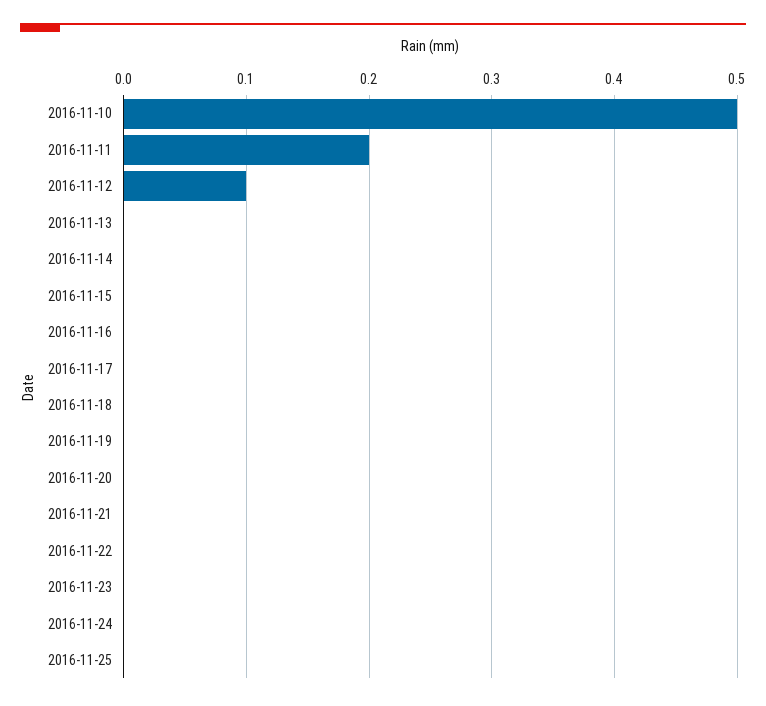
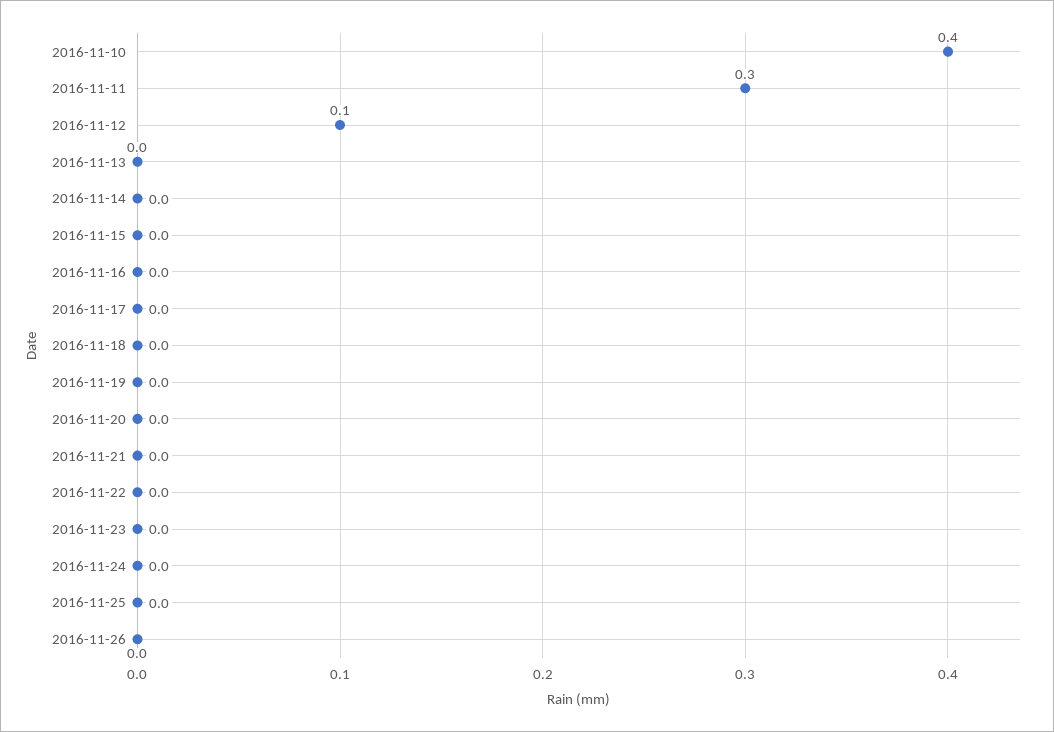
2016-11-10: 0.5 -> 0.4
2016-11-11: 0.2 -> 0.3
2016-11-26: none -> 0

